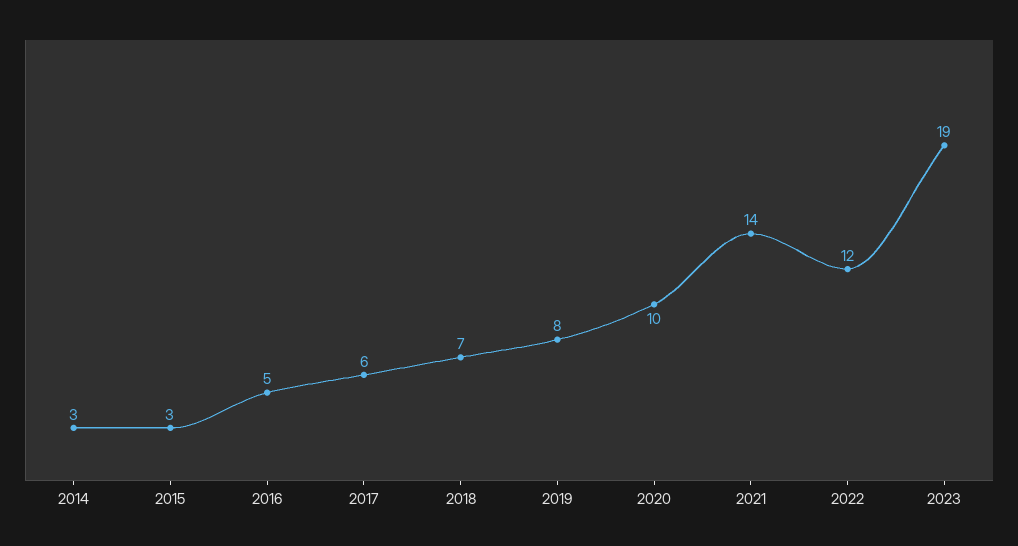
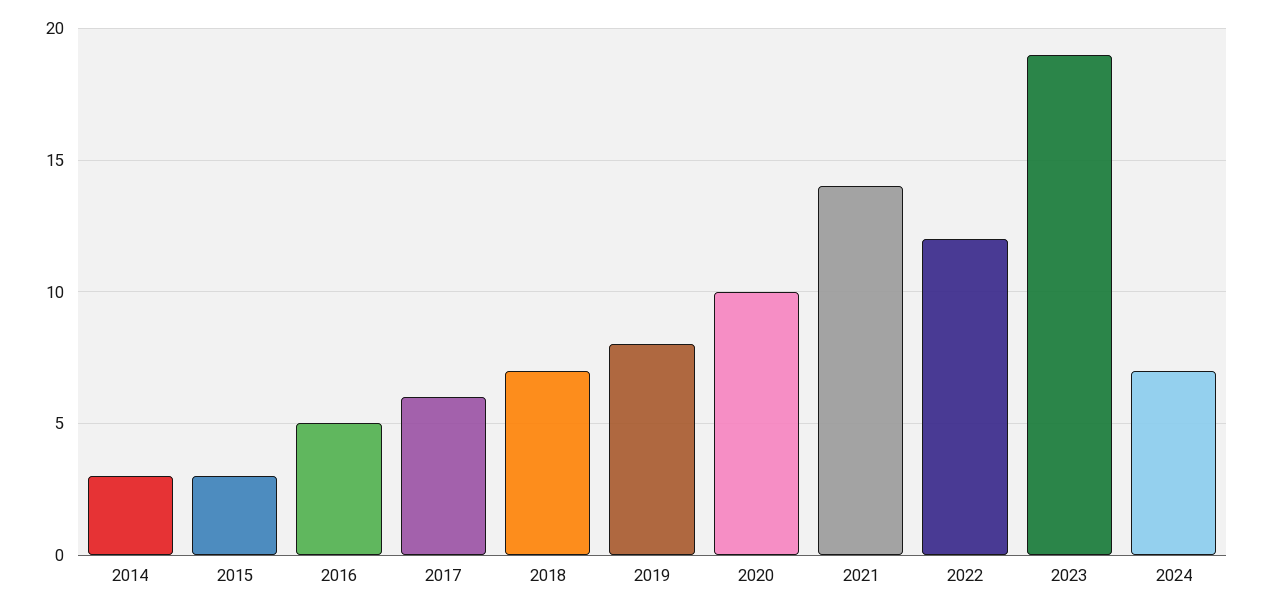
2024: none -> 7

